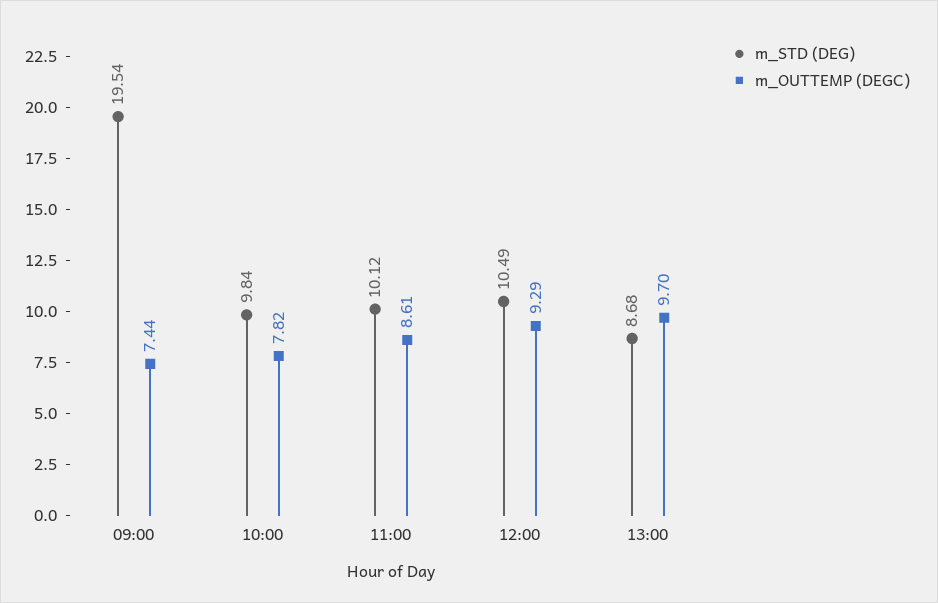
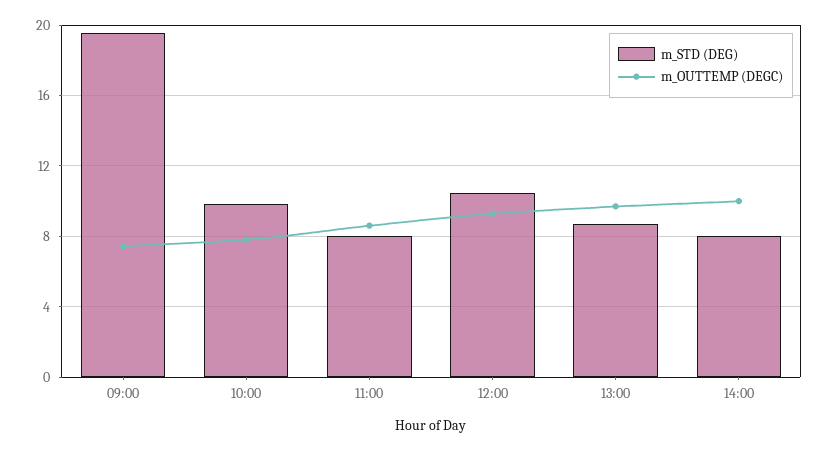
m_STD (DEG), 11:00: 10.12 -> 8
m_STD (DEG), 14:00: none -> 8
m_OUTTEMP (DEGC), 14:00: none -> 10

